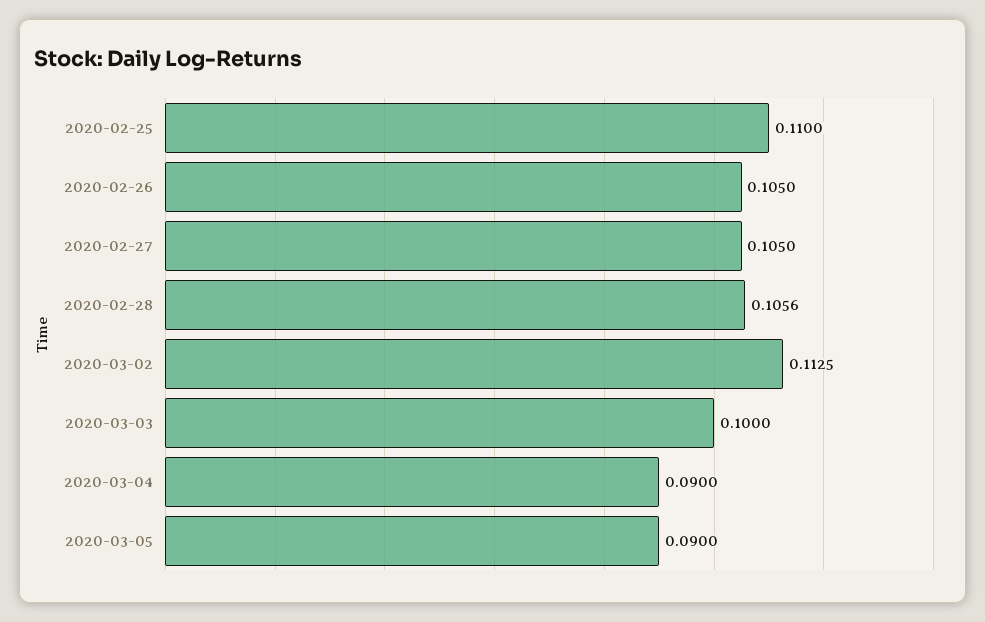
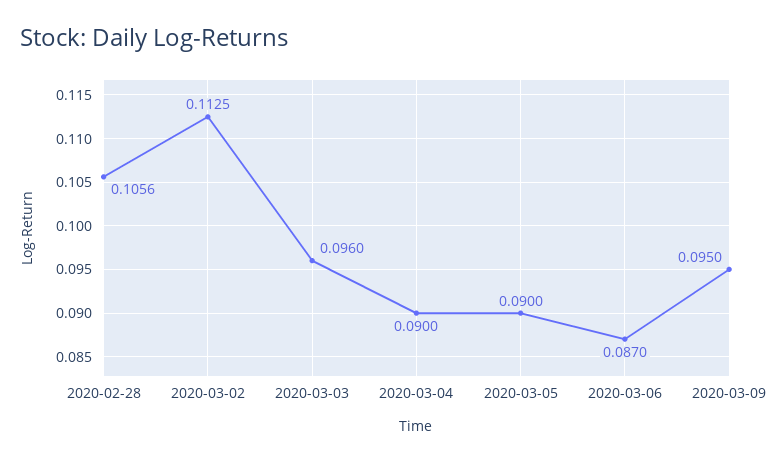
2020-02-25: 0.11 -> none
2020-02-26: 0.105 -> none
2020-02-27: 0.105 -> none
2020-03-03: 0.1 -> 0.096
2020-03-06: none -> 0.087
2020-03-09: none -> 0.095

